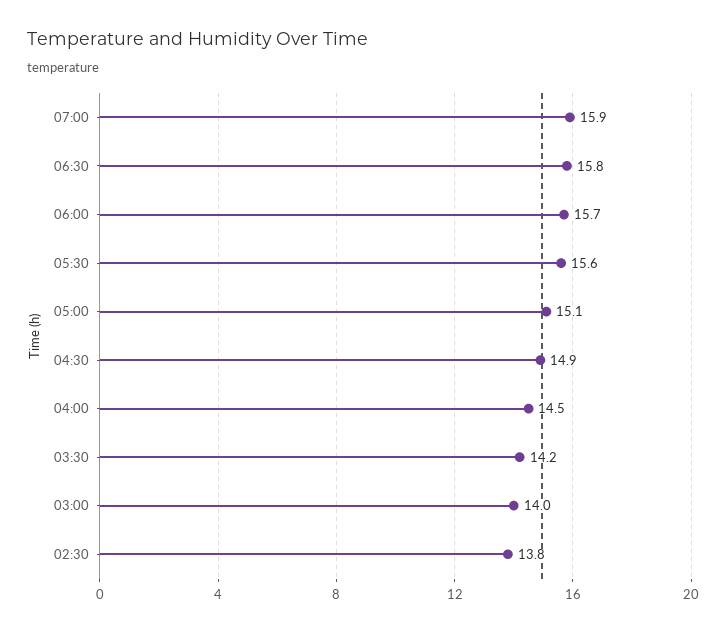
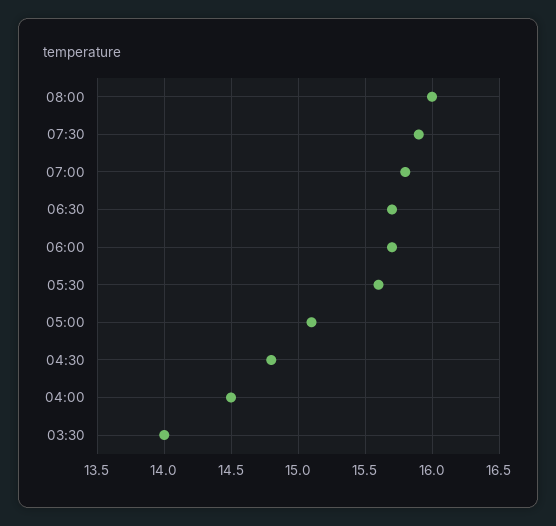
07:00: 15.9 -> 15.8
06:30: 15.8 -> 15.7
04:30: 14.9 -> 14.8
03:30: 14.2 -> 14
03:00: 14 -> none
02:30: 13.8 -> none
08:00: none -> 16
07:30: none -> 15.9

